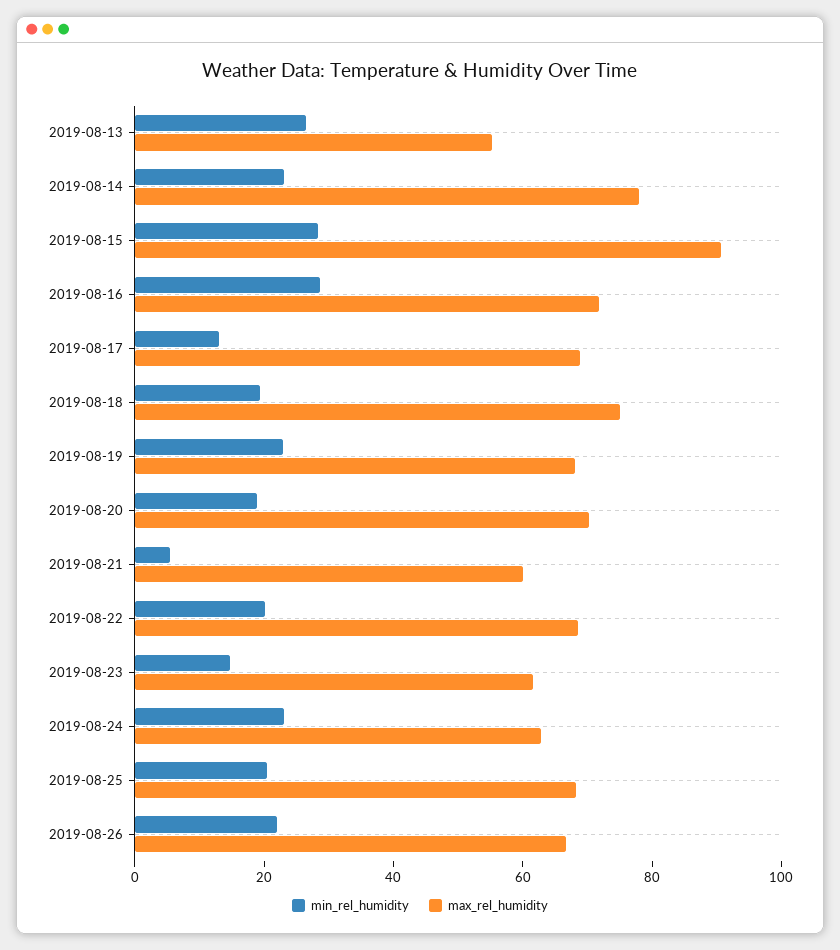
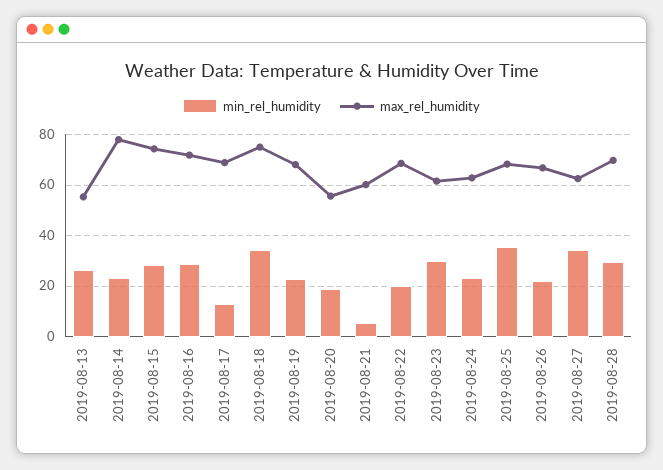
max_rel_humidity, 2019-08-15: 90 -> 75
min_rel_humidity, 2019-08-18: 20 -> 35
max_rel_humidity, 2019-08-20: 70 -> 55
min_rel_humidity, 2019-08-23: 15 -> 30
min_rel_humidity, 2019-08-25: 20 -> 35
min_rel_humidity, 2019-08-27: none -> 35
max_rel_humidity, 2019-08-27: none -> 62.5
min_rel_humidity, 2019-08-28: none -> 30
max_rel_humidity, 2019-08-28: none -> 70

